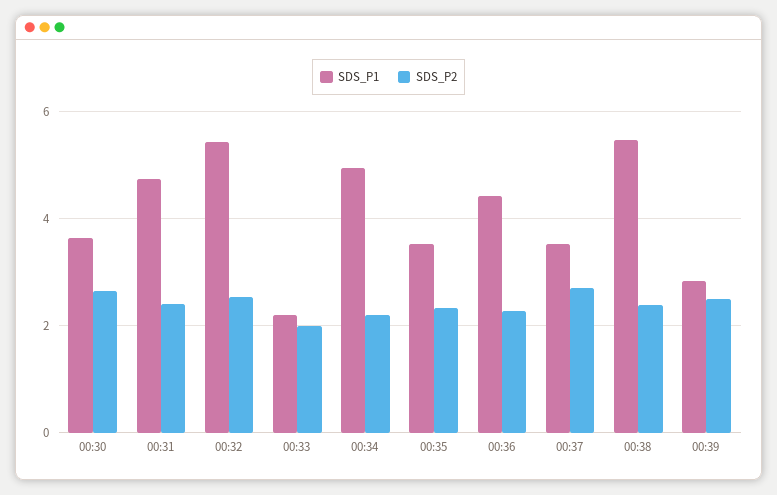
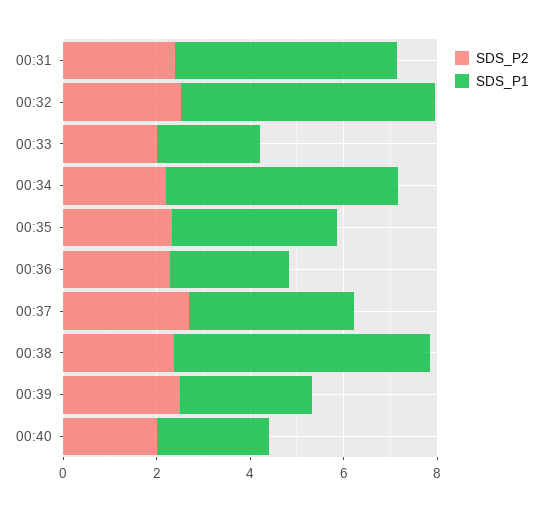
SDS_P1, 00:30: 3.6 -> none
SDS_P2, 00:30: 2.6 -> none
SDS_P1, 00:36: 4.4 -> 2.5
SDS_P2, 00:40: none -> 2
SDS_P1, 00:40: none -> 2.5

